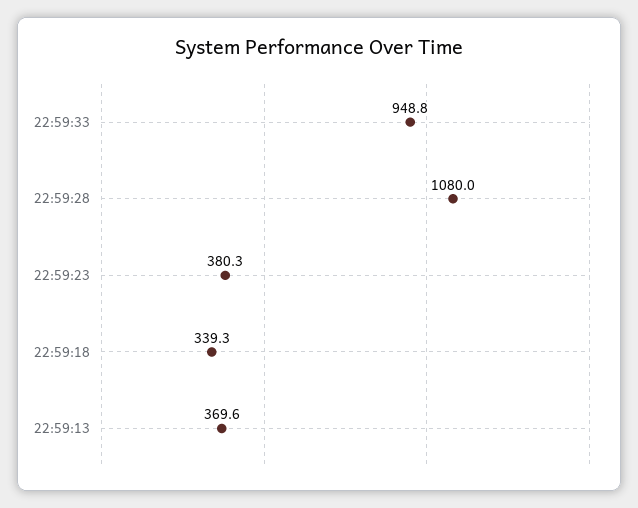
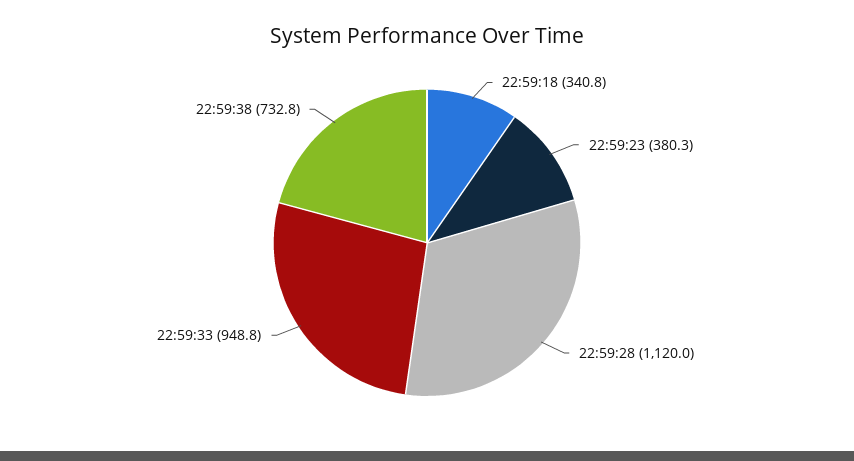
22:59:28: 1080 -> 1120
22:59:18: 339.3 -> 340.8
22:59:13: 369.6 -> none
22:59:38: none -> 732.8

